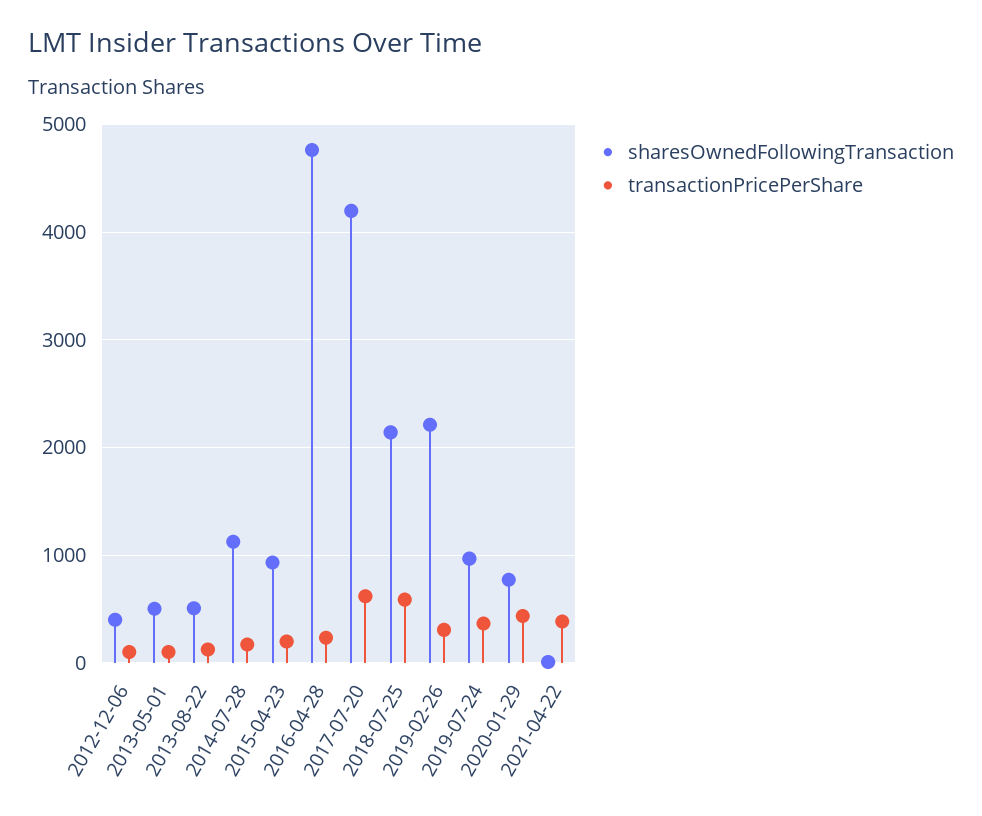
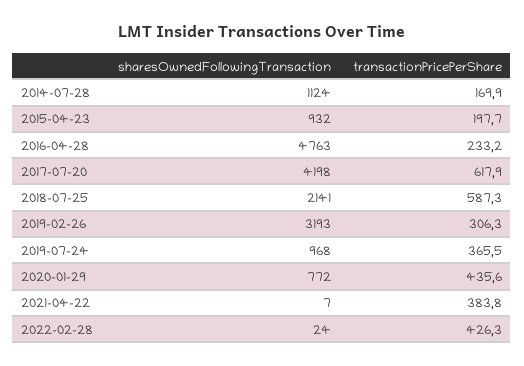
sharesOwnedFollowingTransaction, 2012-12-06: 400 -> none
transactionPricePerShare, 2012-12-06: 100 -> none
sharesOwnedFollowingTransaction, 2013-05-01: 500 -> none
transactionPricePerShare, 2013-05-01: 100 -> none
sharesOwnedFollowingTransaction, 2013-08-22: 500 -> none
transactionPricePerShare, 2013-08-22: 100 -> none
sharesOwnedFollowingTransaction, 2019-02-26: 2200 -> 3193
sharesOwnedFollowingTransaction, 2022-02-28: none -> 24
transactionPricePerShare, 2022-02-28: none -> 426.3

